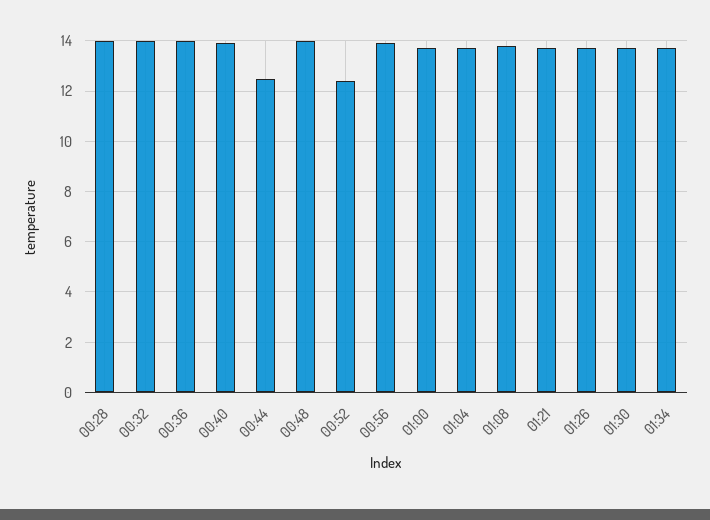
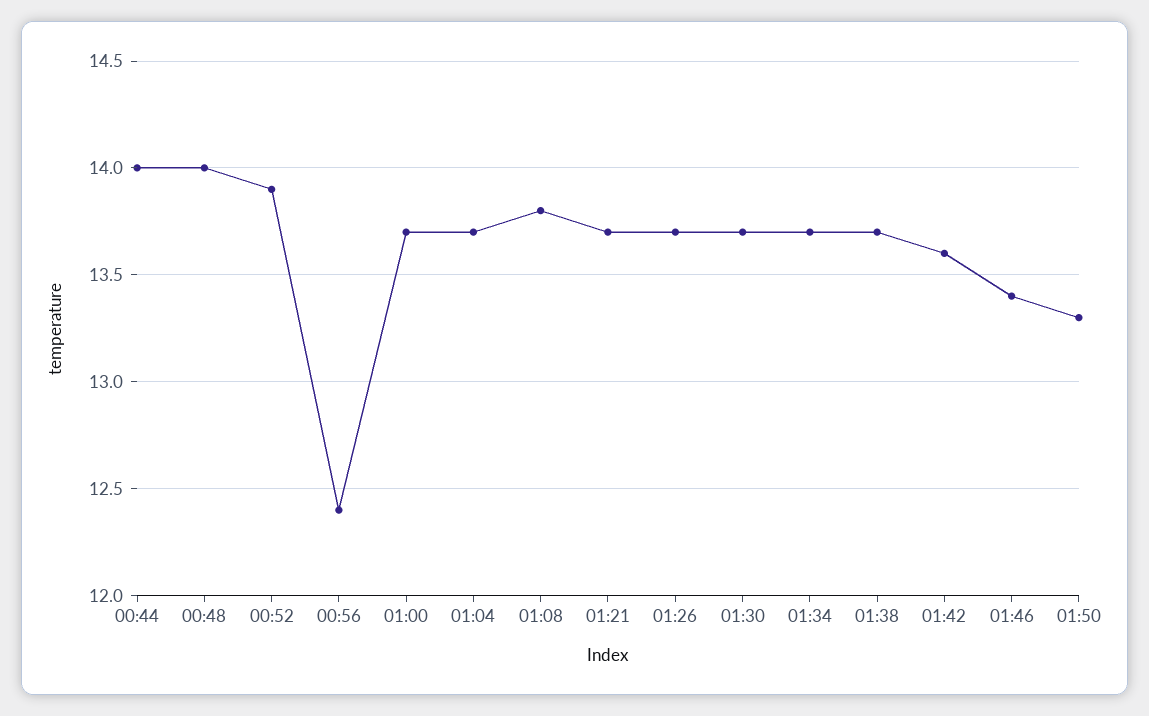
00:28: 14 -> none
00:32: 14 -> none
00:36: 14 -> none
00:40: 14 -> none
00:44: 12.5 -> 14
00:52: 12.5 -> 13.9
00:56: 14 -> 12.4
01:38: none -> 13.7
01:42: none -> 13.6
01:46: none -> 13.4
01:50: none -> 13.3

